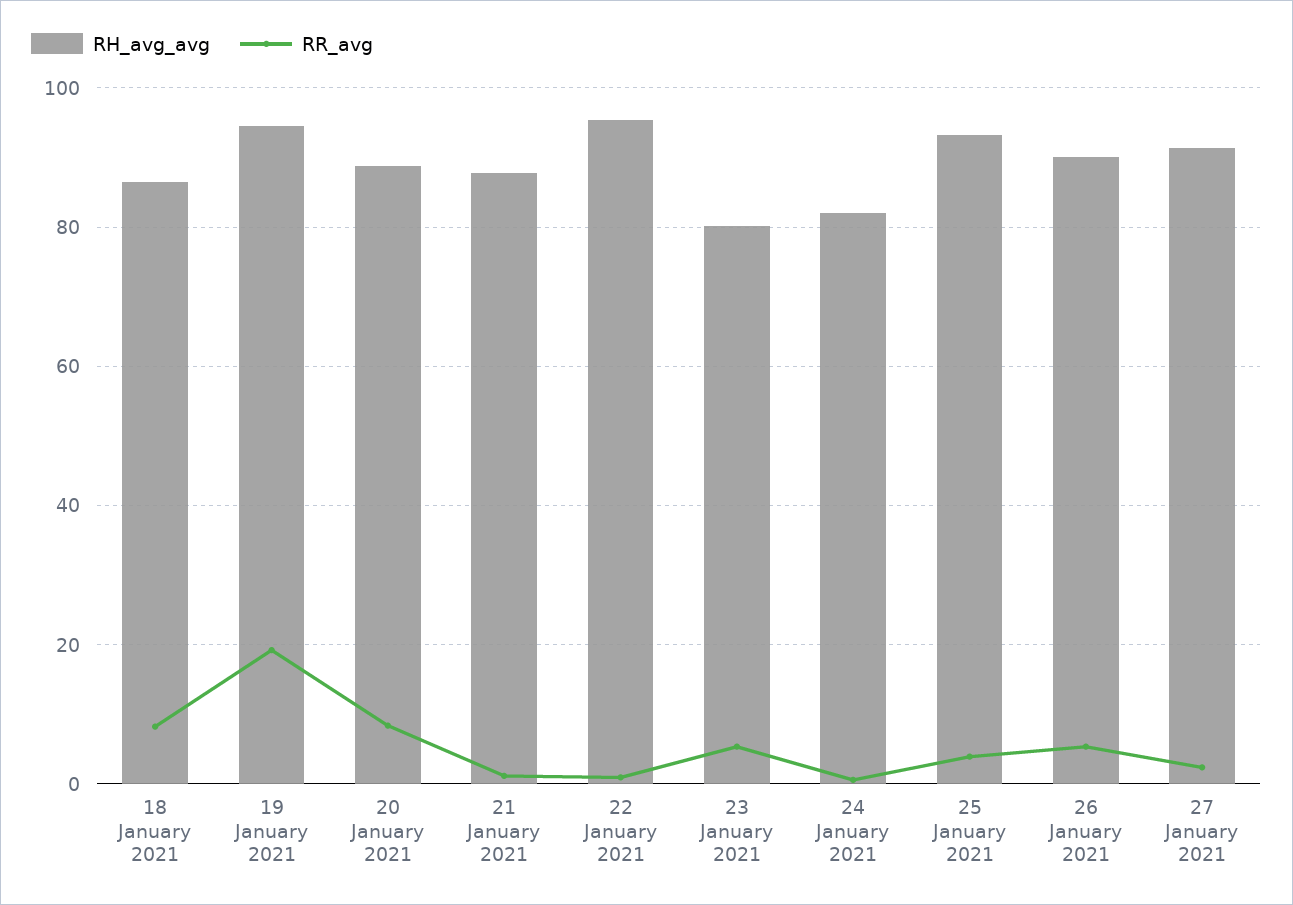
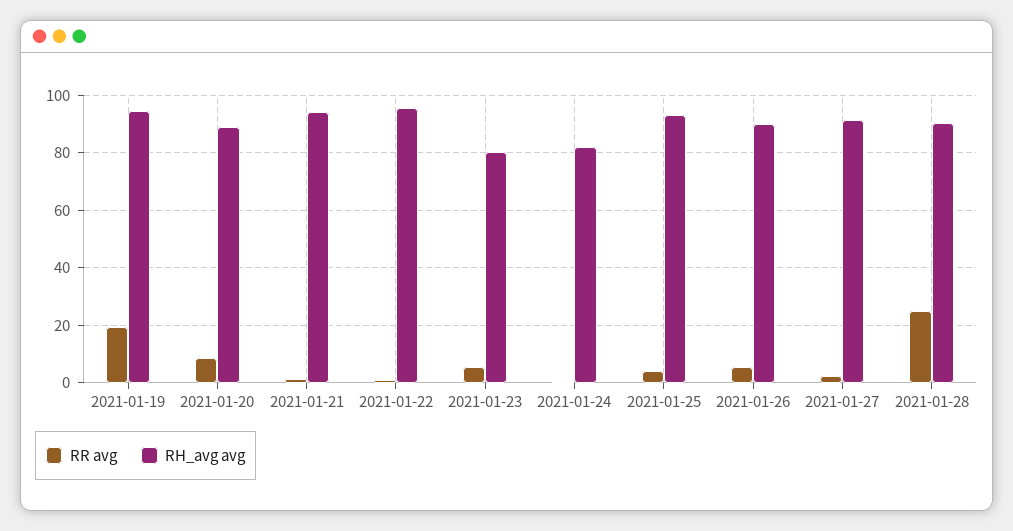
RH_avg_avg, 18 January 2021: 86 -> none
RR_avg, 18 January 2021: 8 -> none
RH_avg_avg, 21 January 2021: 88 -> 95
RR_avg, 2021-01-28: none -> 25
RH_avg_avg, 2021-01-28: none -> 90

